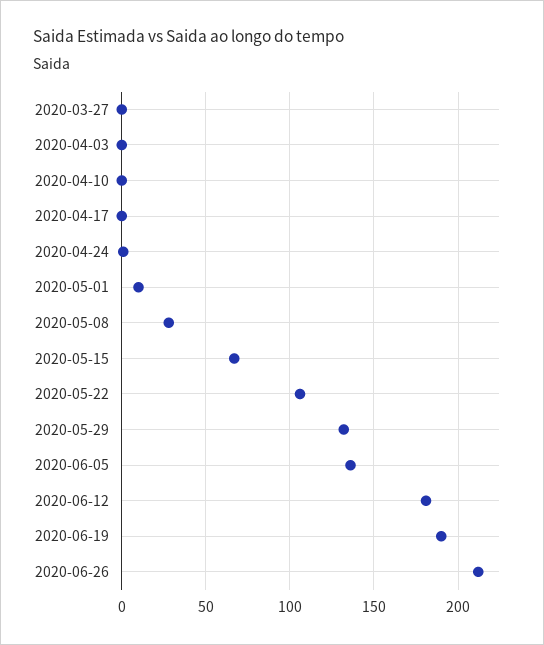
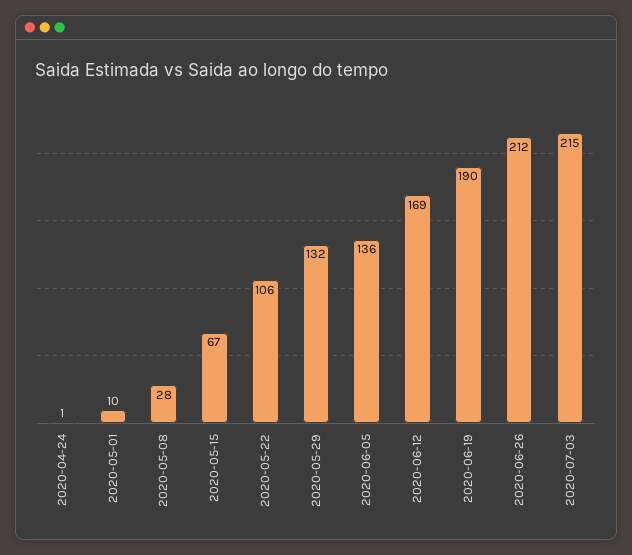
2020-03-27: 0 -> none
2020-04-03: 0 -> none
2020-04-10: 0 -> none
2020-04-17: 0 -> none
2020-06-12: 180 -> 169
2020-07-03: none -> 215

